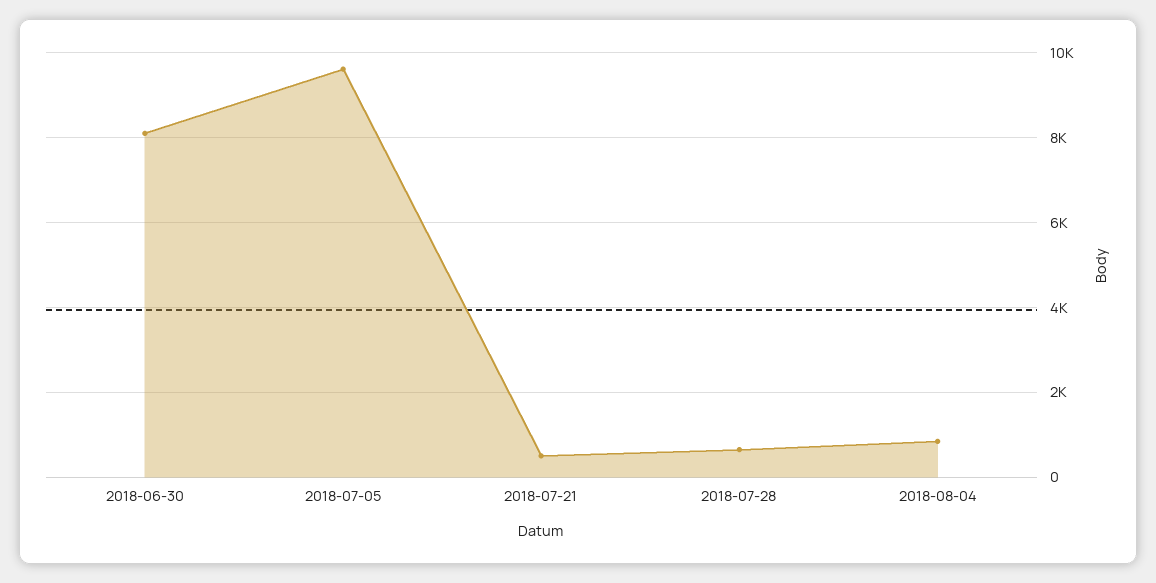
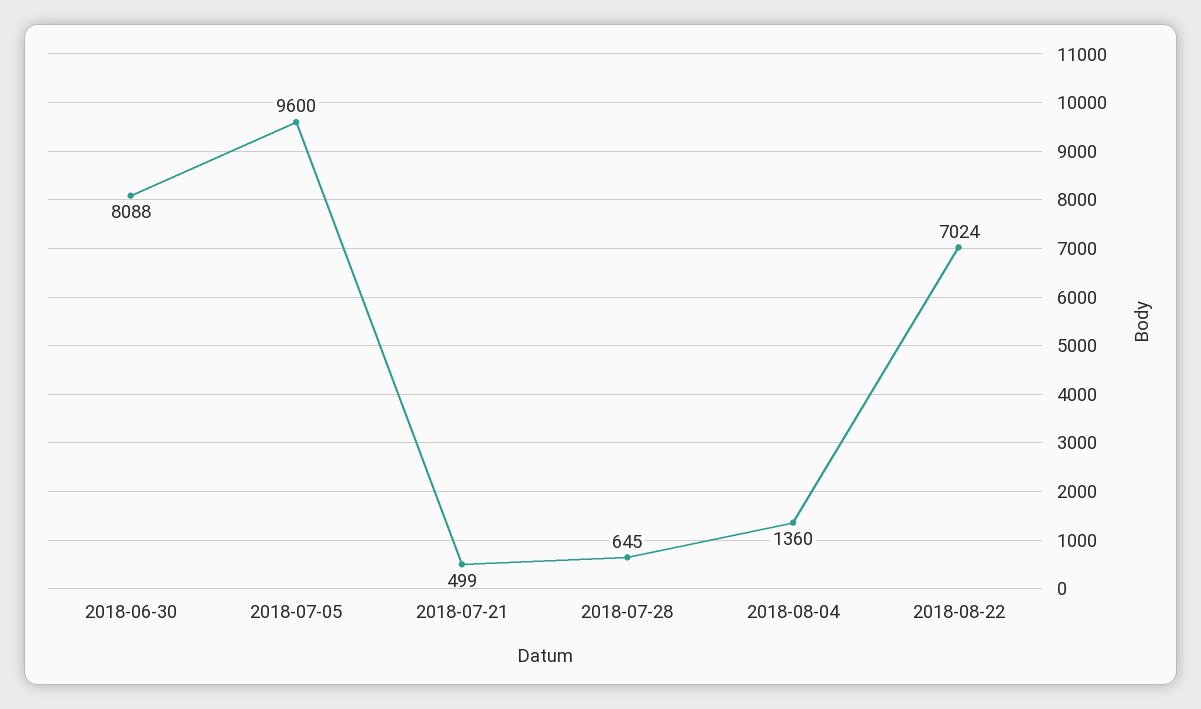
2018-08-04: 800 -> 1360
2018-08-22: none -> 7024

